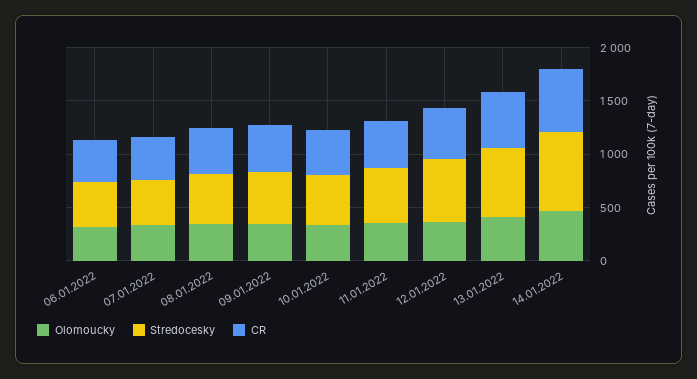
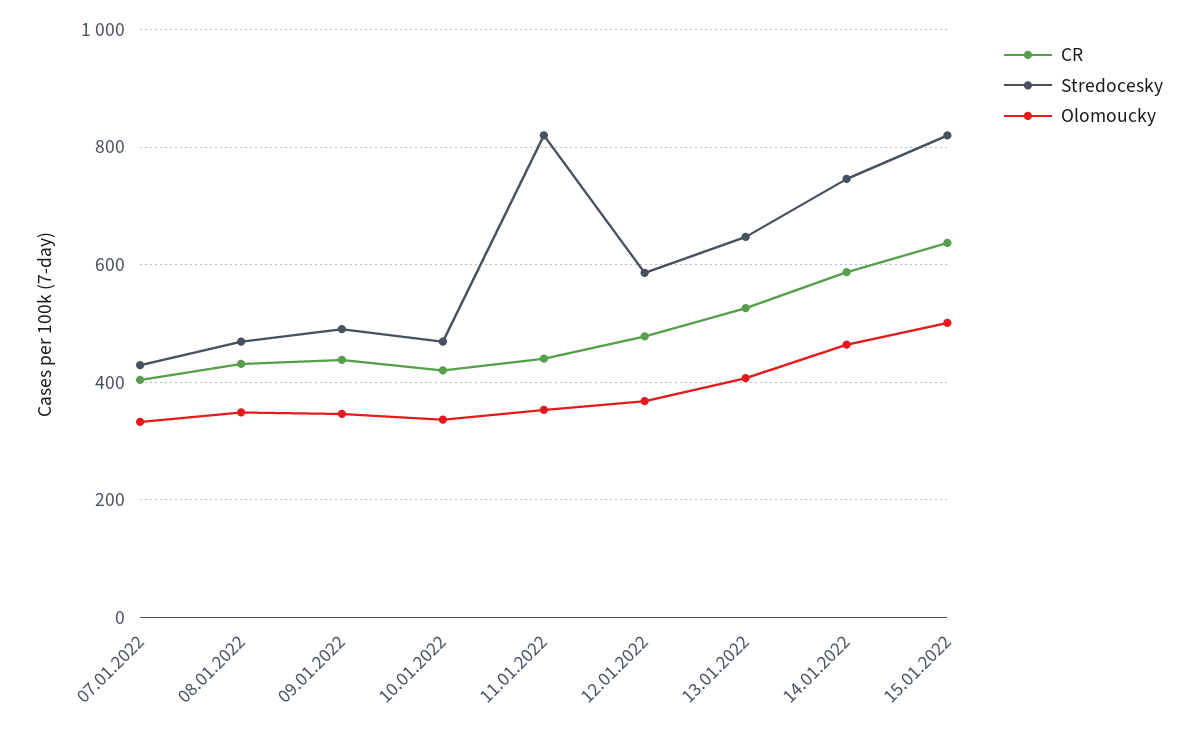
Olomoucky, 06.01.2022: 300 -> none
Stredocesky, 06.01.2022: 400 -> none
CR, 06.01.2022: 400 -> none
Stredocesky, 11.01.2022: 500 -> 820
CR, 15.01.2022: none -> 640
Stredocesky, 15.01.2022: none -> 820
Olomoucky, 15.01.2022: none -> 500

